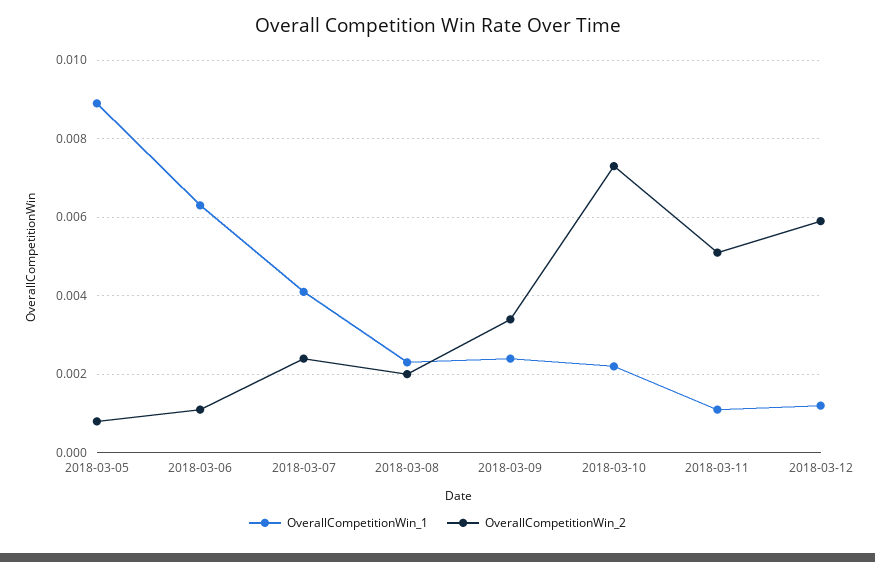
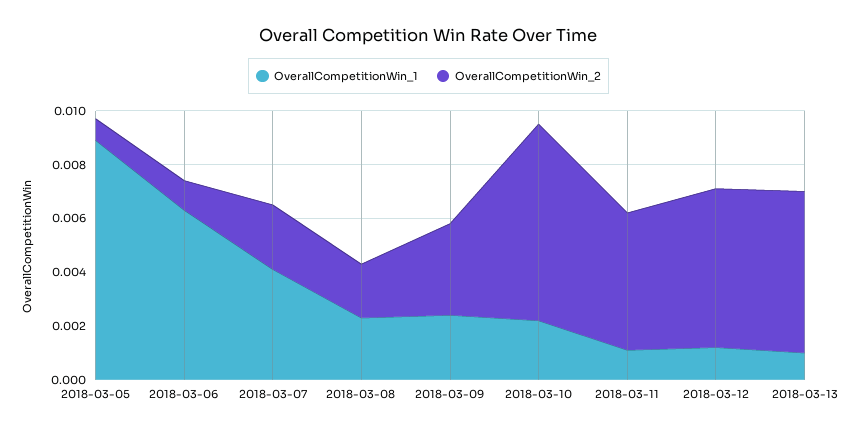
OverallCompetitionWin_1, 2018-03-13: none -> 0.001
OverallCompetitionWin_2, 2018-03-13: none -> 0.006

